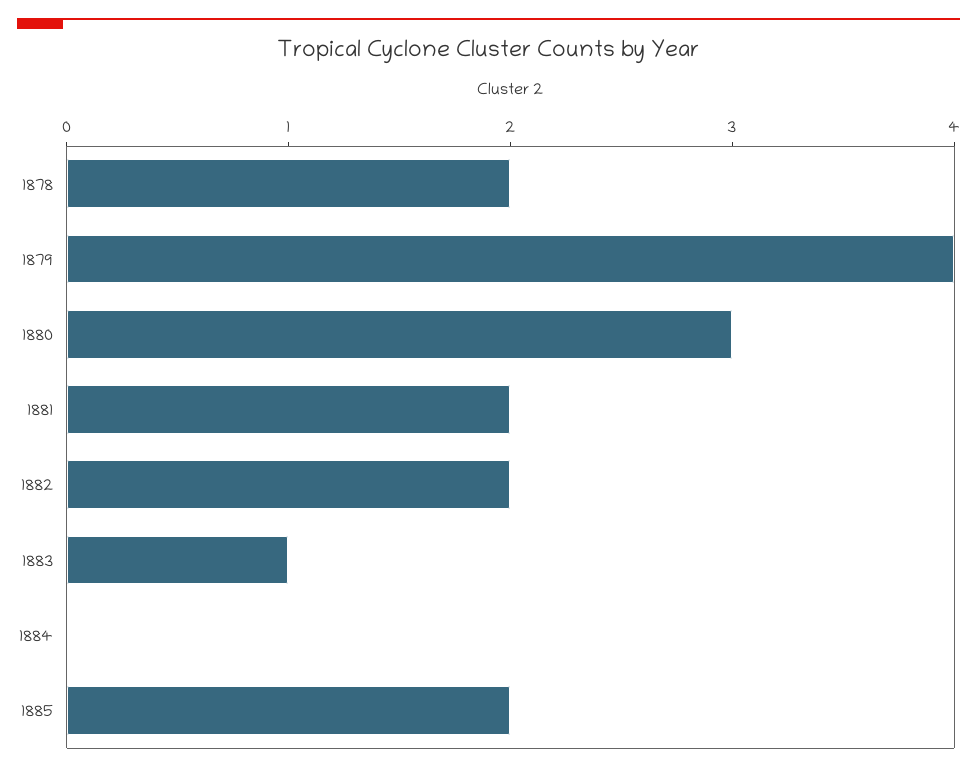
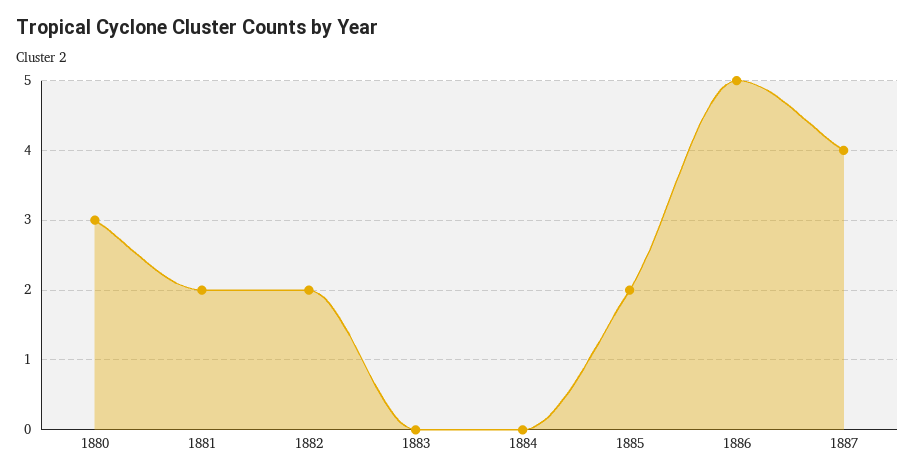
1878: 2 -> none
1879: 4 -> none
1883: 1 -> 0
1886: none -> 5
1887: none -> 4

